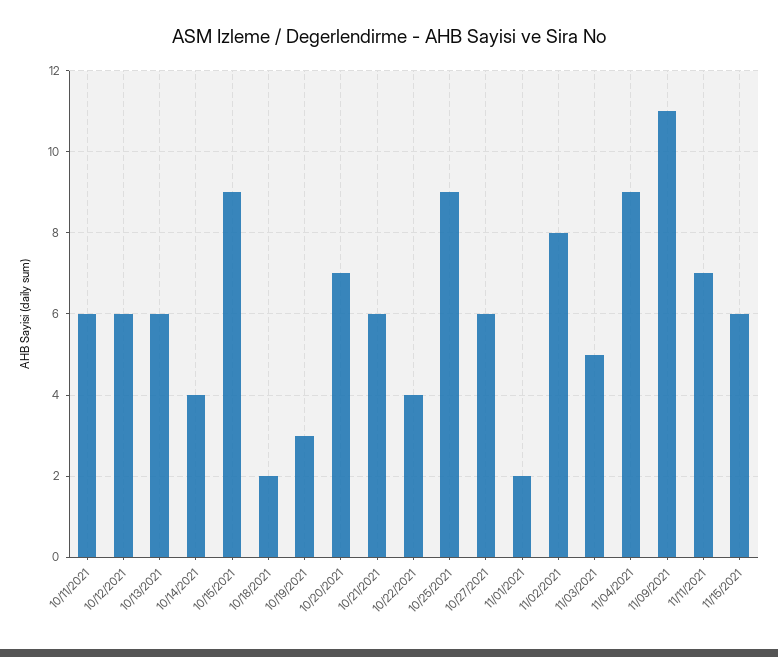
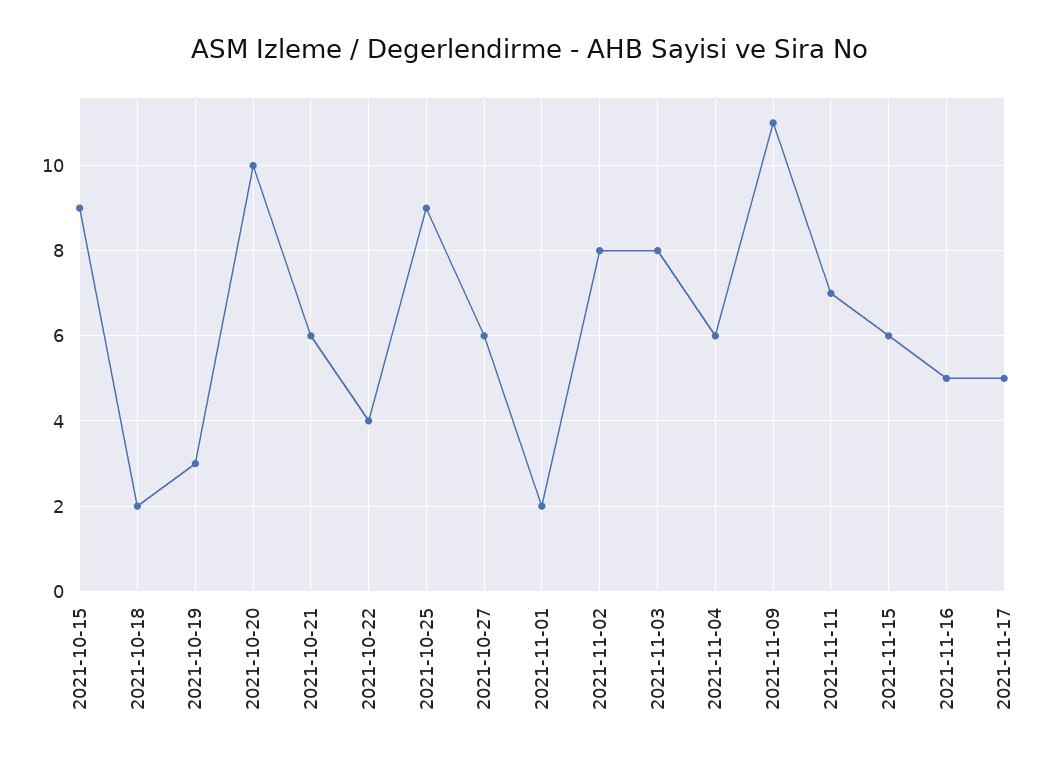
10/11/2021: 6 -> none
10/12/2021: 6 -> none
10/13/2021: 6 -> none
10/14/2021: 4 -> none
10/20/2021: 7 -> 10
11/03/2021: 5 -> 8
11/04/2021: 9 -> 6
2021-11-16: none -> 5
2021-11-17: none -> 5

